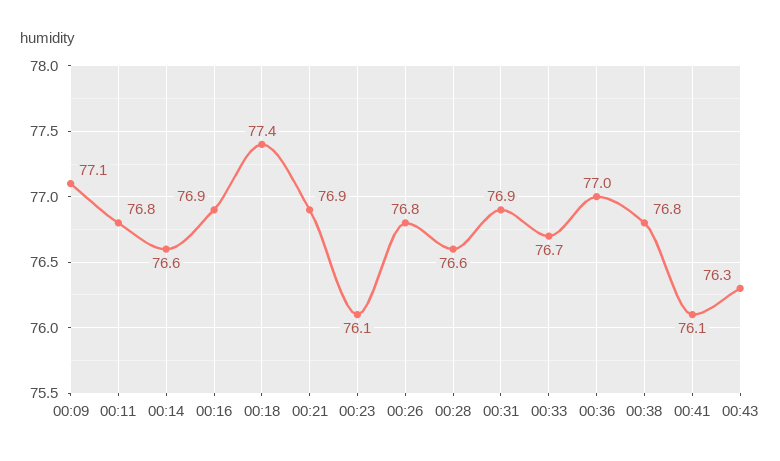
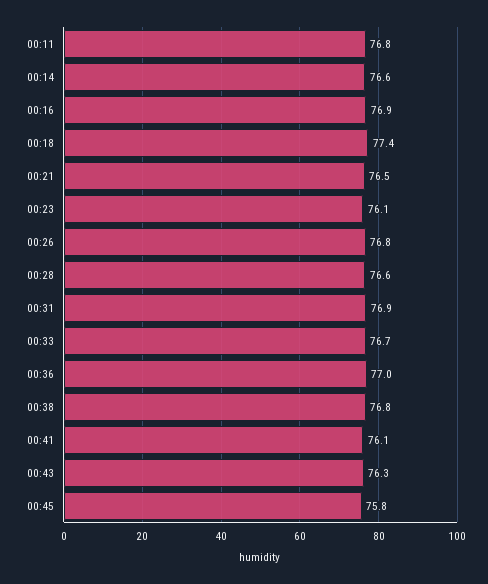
00:09: 77.1 -> none
00:21: 76.9 -> 76.5
00:45: none -> 75.8

